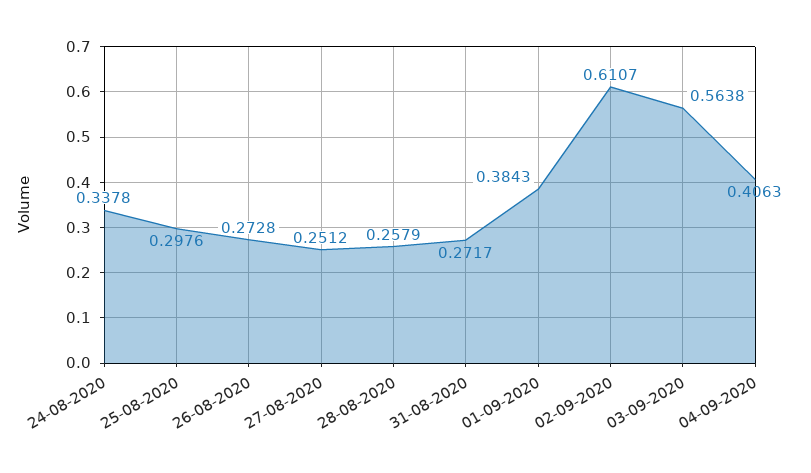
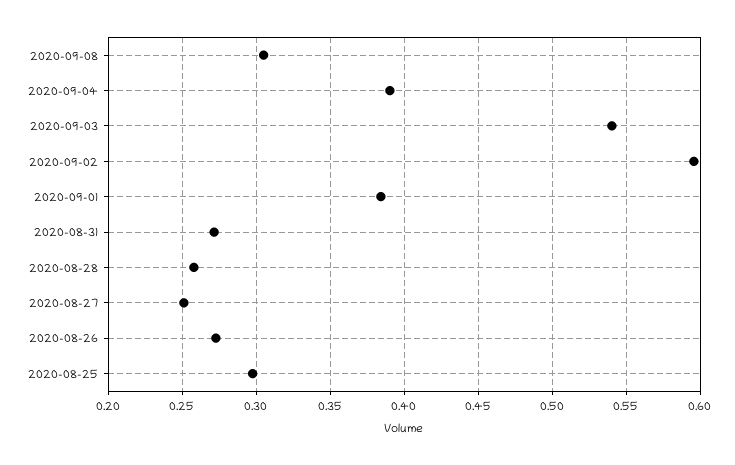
24-08-2020: 0.3378 -> none
02-09-2020: 0.6107 -> 0.595
03-09-2020: 0.5638 -> 0.54
04-09-2020: 0.4063 -> 0.39
2020-09-08: none -> 0.305

